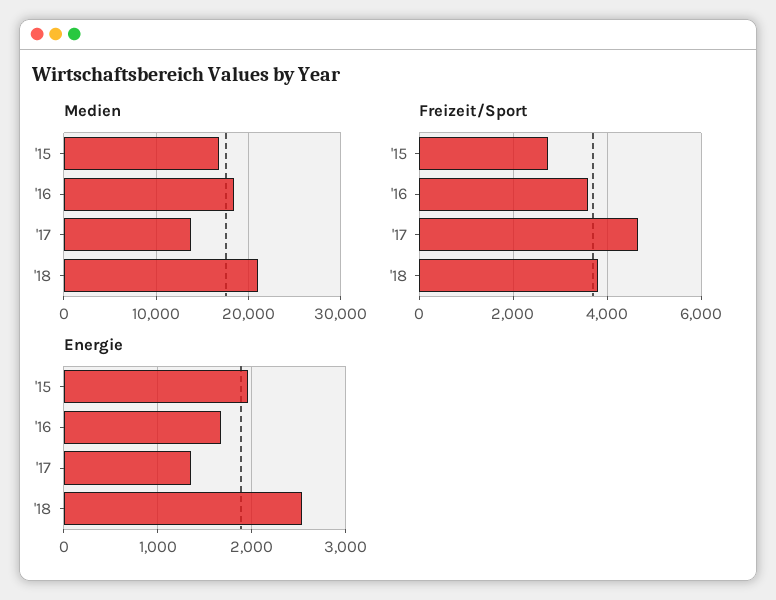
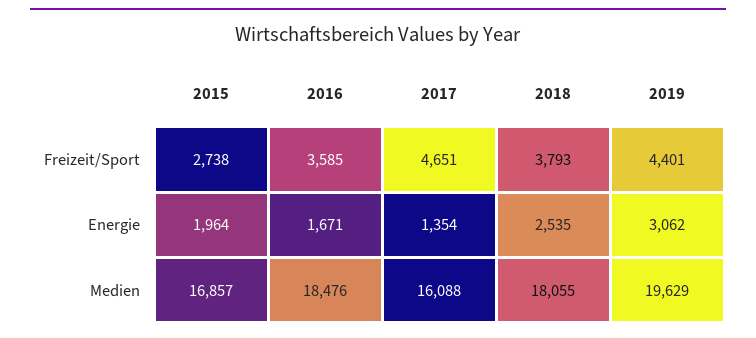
Medien, '17: 14000 -> 16088
Medien, '18: 21000 -> 18055
Freizeit/Sport, 2019: none -> 4401
Energie, 2019: none -> 3062
Medien, 2019: none -> 19629

